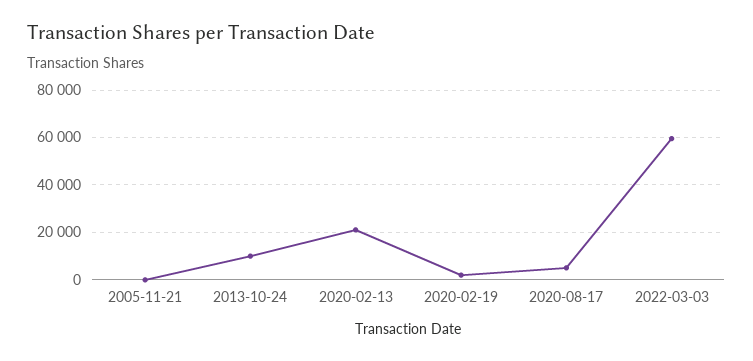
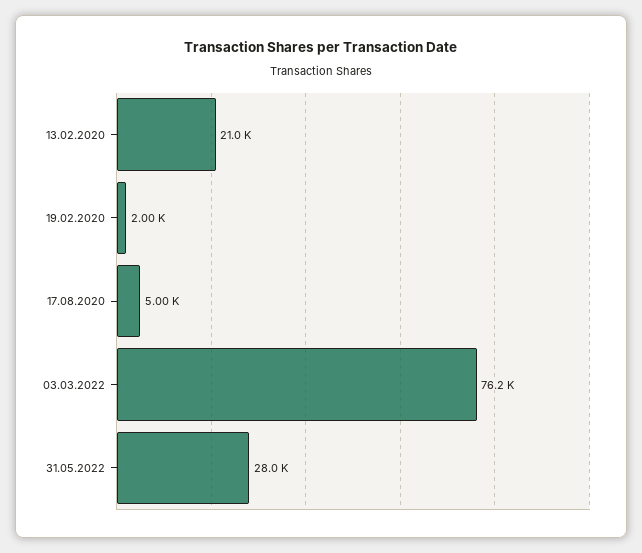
2005-11-21: 0 -> none
2013-10-24: 10000 -> none
2022-03-03: 60000 -> 76200
31.05.2022: none -> 28000

